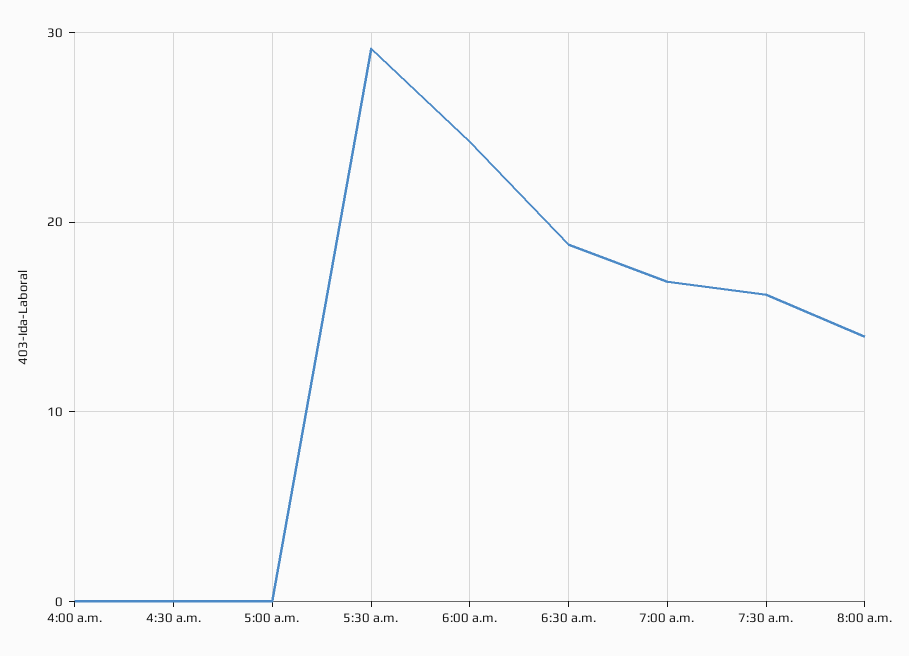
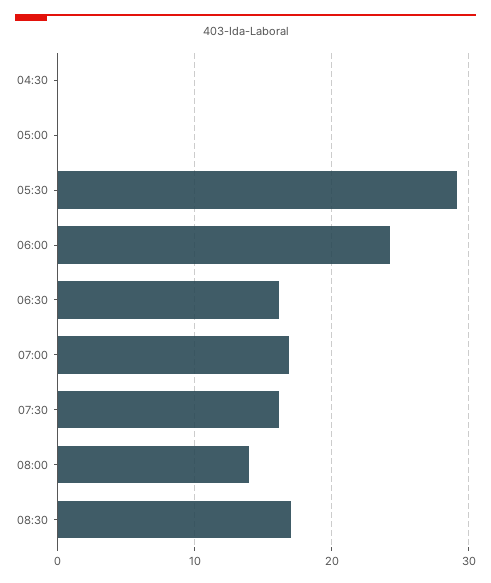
4:00 a.m.: 0 -> none
6:30 a.m.: 19 -> 16
08:30: none -> 17

